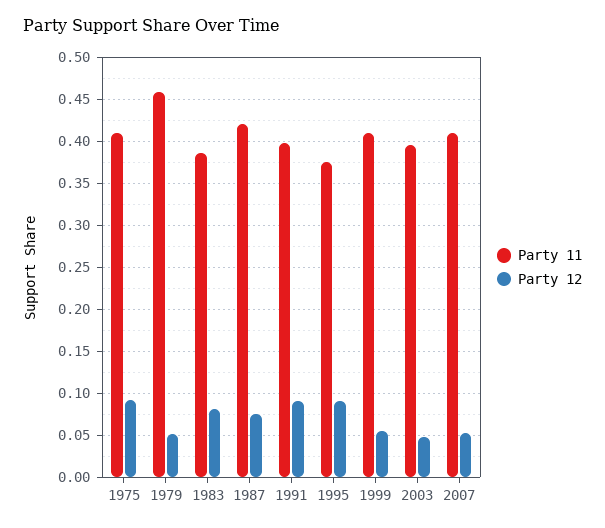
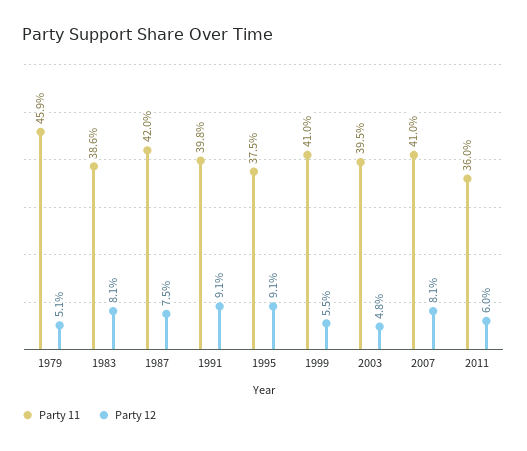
Party 11, 1975: 0.41 -> none
Party 12, 1975: 0.09 -> none
Party 12, 2007: 0.05 -> 0.081
Party 11, 2011: none -> 0.36
Party 12, 2011: none -> 0.06

